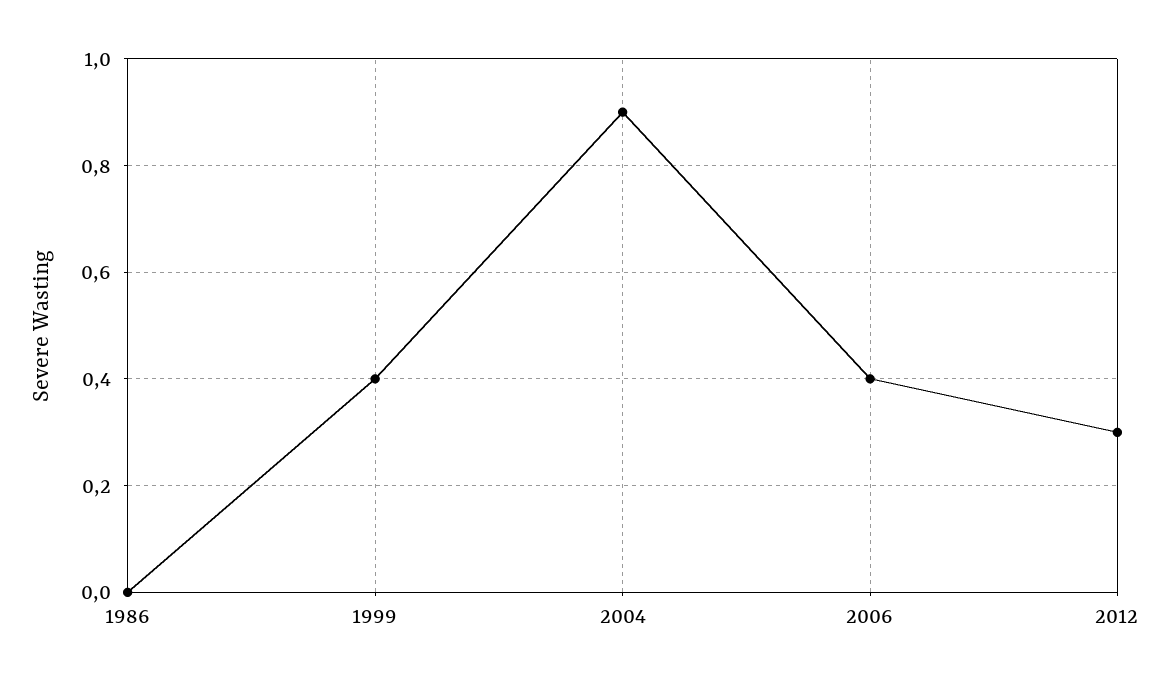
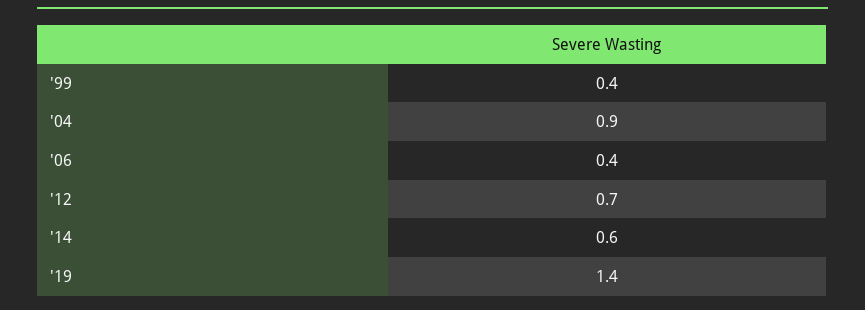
1986: 0 -> none
2012: 0.3 -> 0.7
'14: none -> 0.6
'19: none -> 1.4

